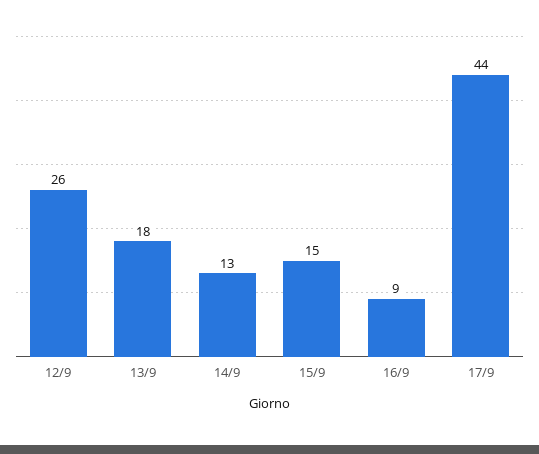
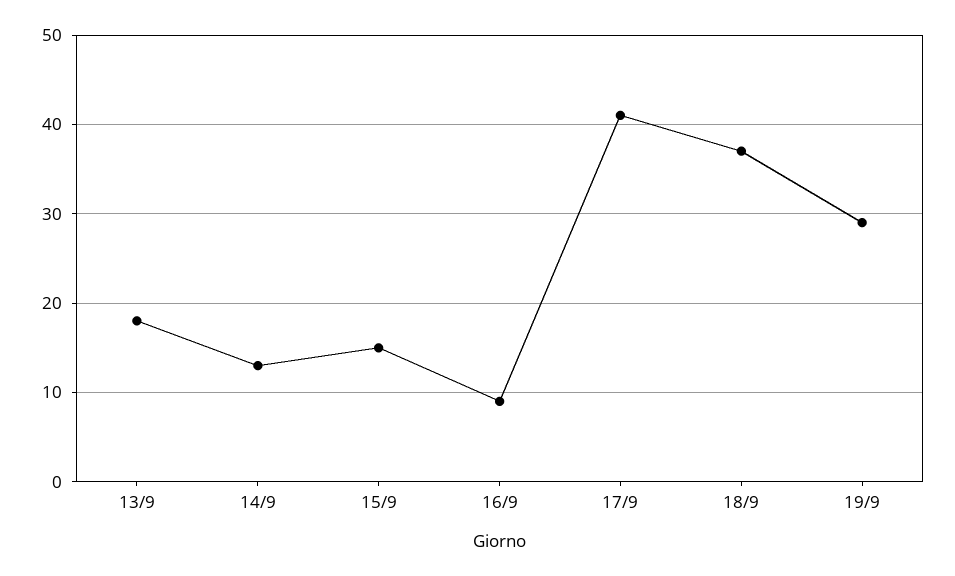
12/9: 26 -> none
17/9: 44 -> 41
18/9: none -> 37
19/9: none -> 29

